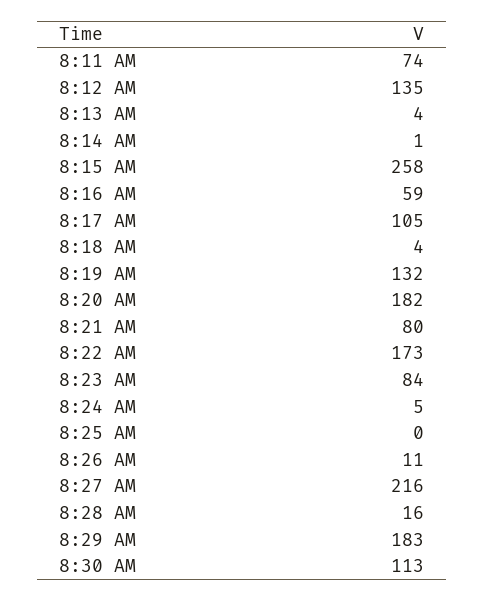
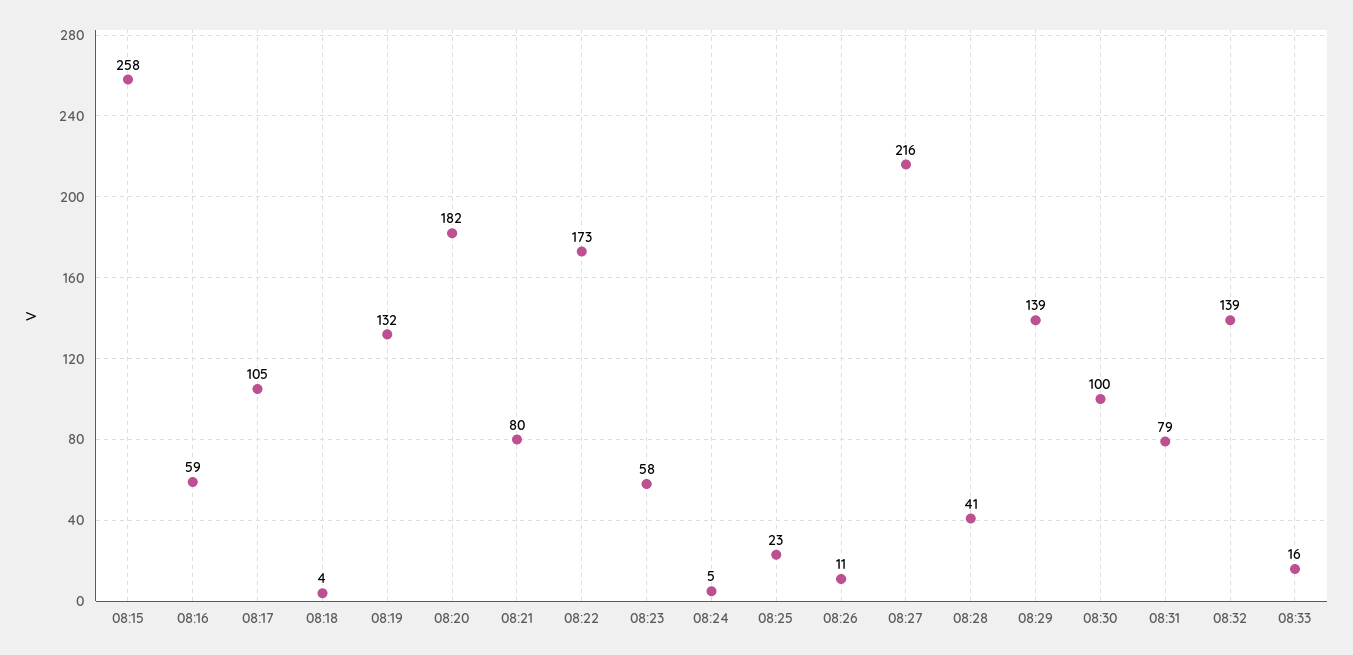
8:11 AM: 74 -> none
8:12 AM: 135 -> none
8:13 AM: 4 -> none
8:14 AM: 1 -> none
8:23 AM: 84 -> 58
8:25 AM: 0 -> 23
8:28 AM: 16 -> 41
8:29 AM: 183 -> 139
8:30 AM: 113 -> 100
08:31: none -> 79
08:32: none -> 139
08:33: none -> 16

